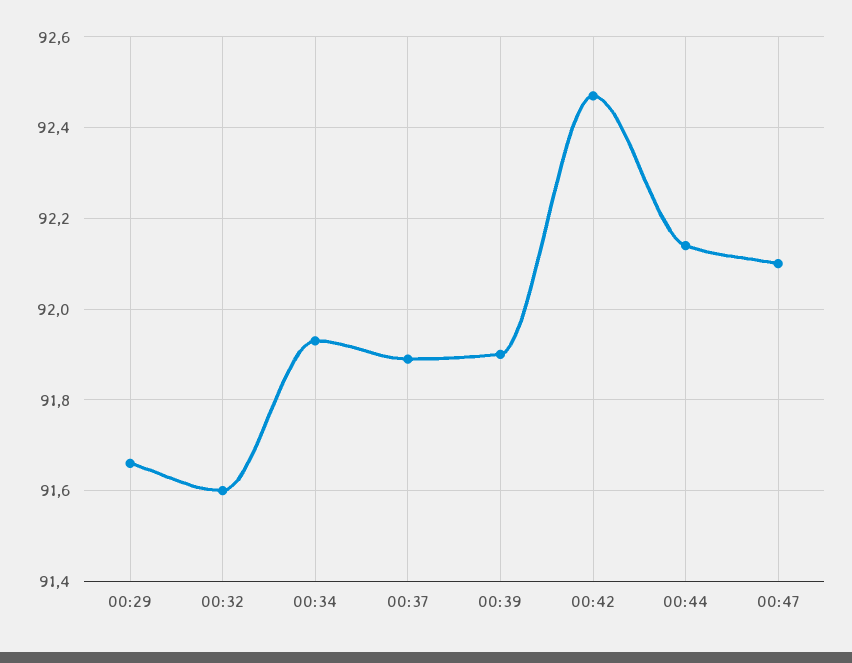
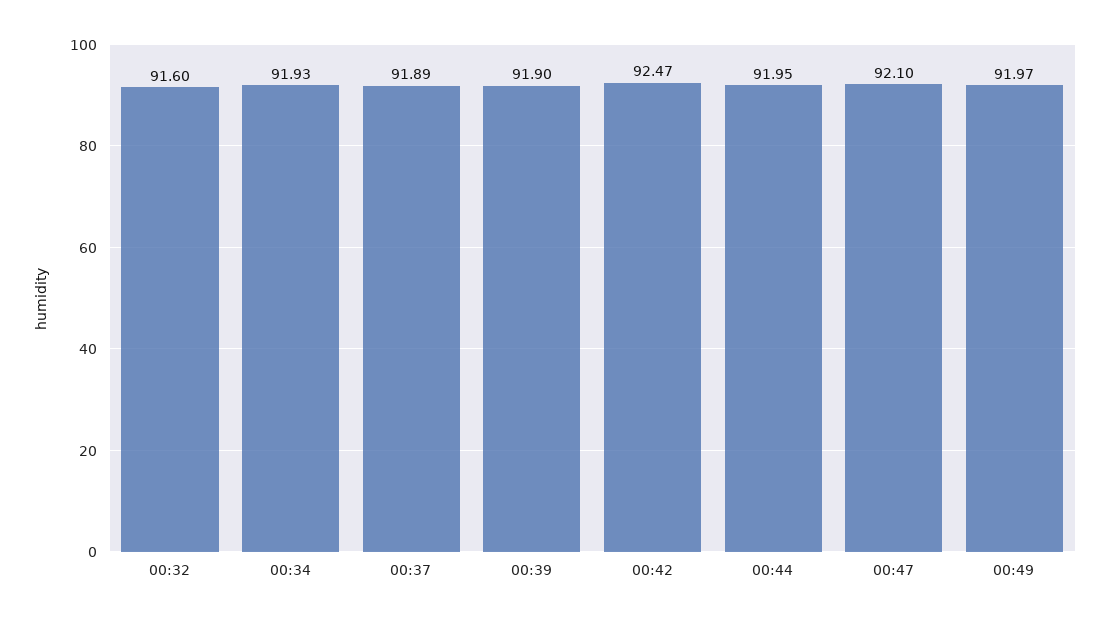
00:29: 91.65 -> none
00:44: 92.15 -> 91.95
00:49: none -> 91.97

